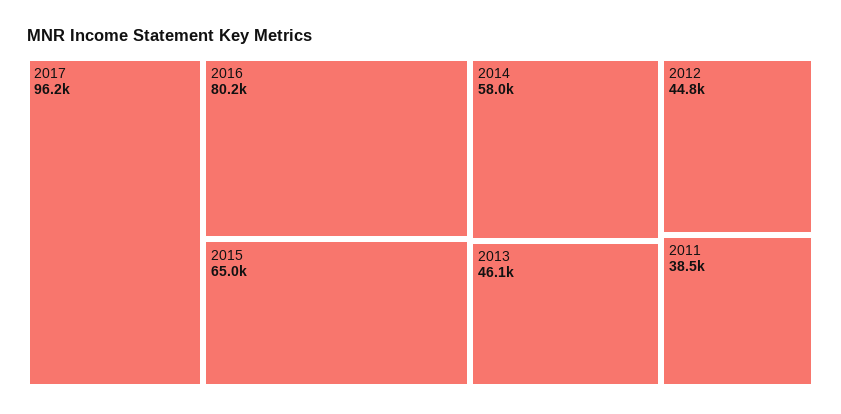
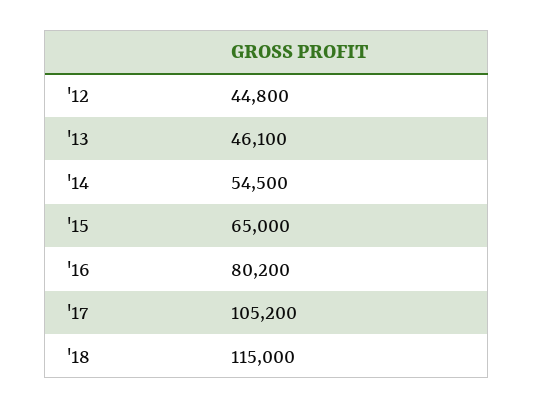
2017: 96200 -> 105200
2014: 58000 -> 54500
2011: 38500 -> none
'18: none -> 115000

